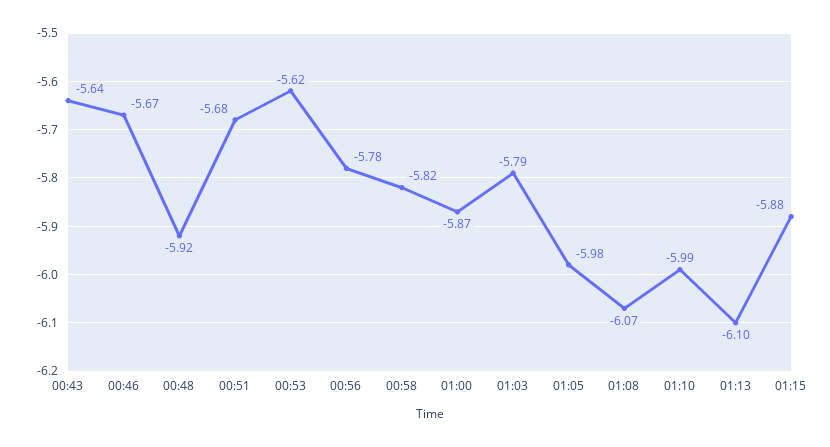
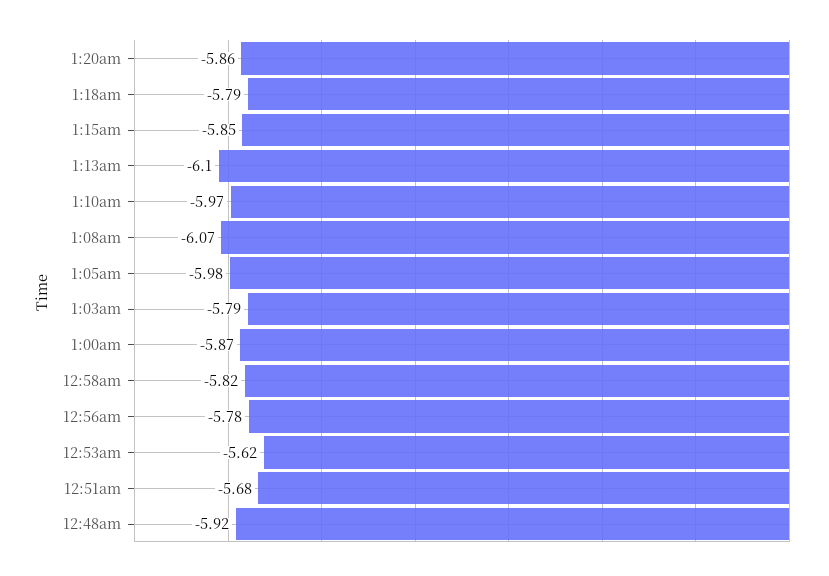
00:43: -5.64 -> none
00:46: -5.67 -> none
01:10: -5.99 -> -5.97
01:15: -5.88 -> -5.85
1:20am: none -> -5.86
1:18am: none -> -5.79

